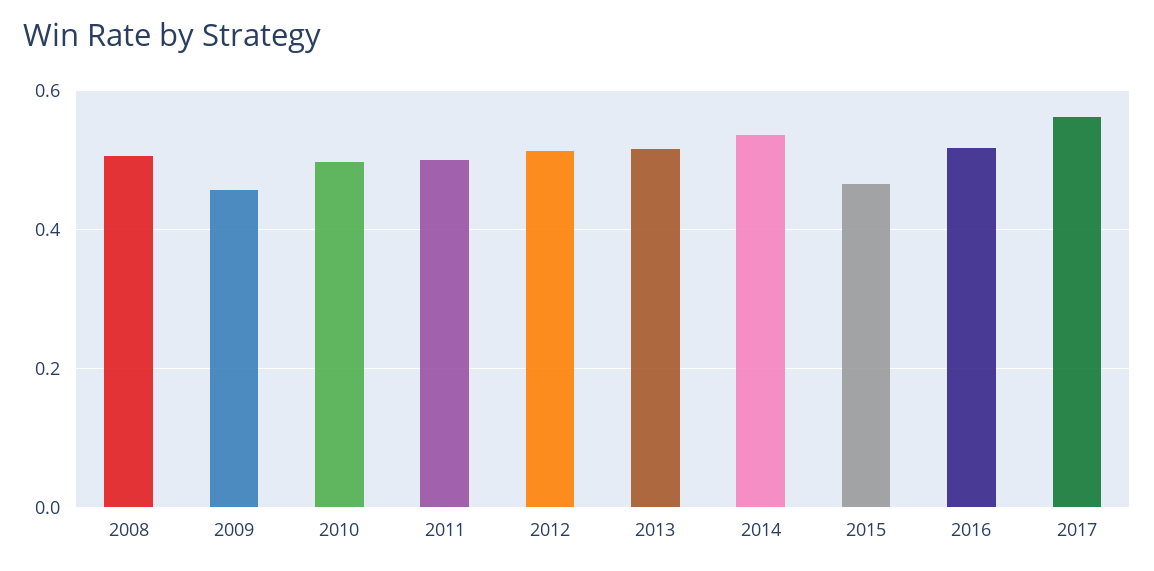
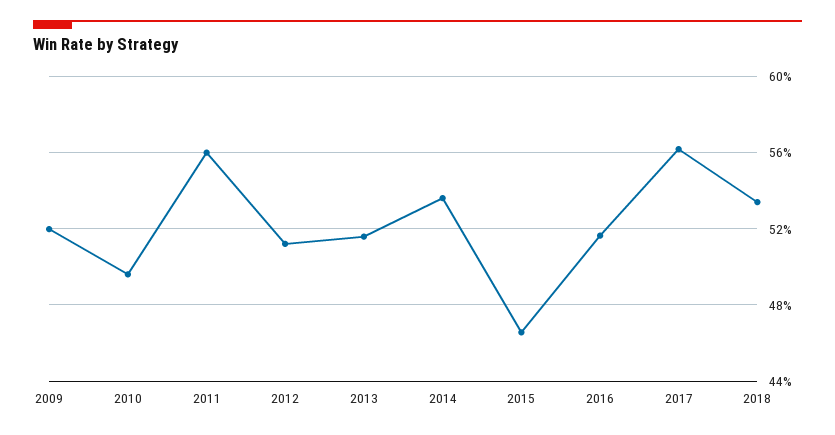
2008: 0.5 -> none
2009: 0.46 -> 0.52
2011: 0.5 -> 0.56
2018: none -> 0.535

